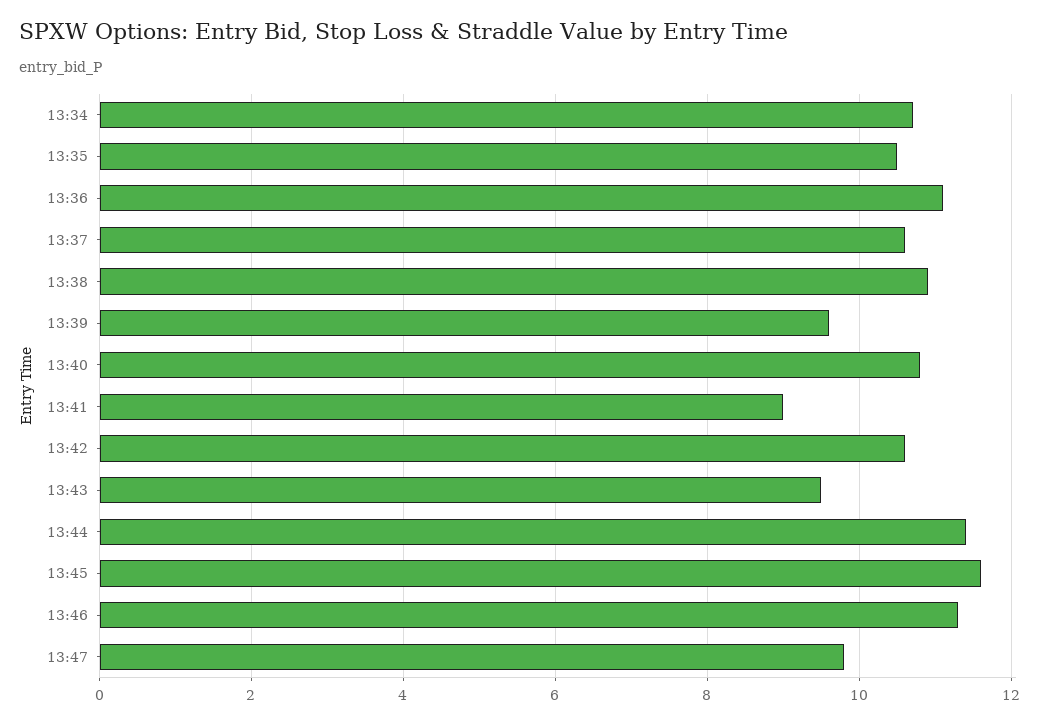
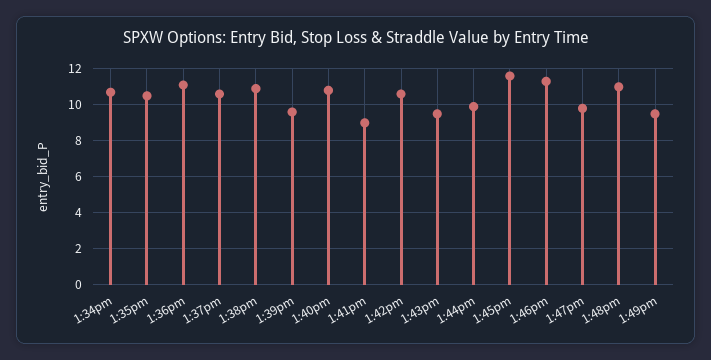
13:44: 11.5 -> 10
1:48pm: none -> 11
1:49pm: none -> 9.5

